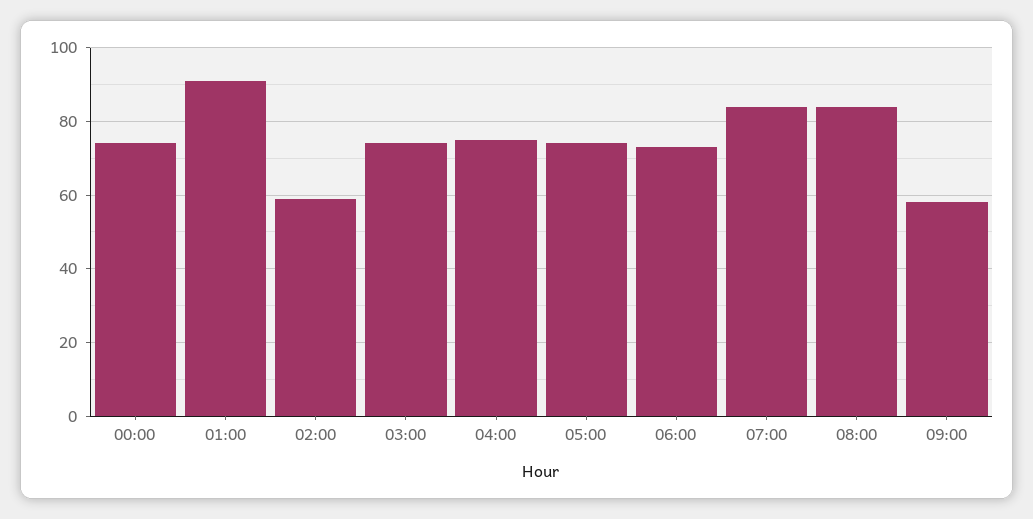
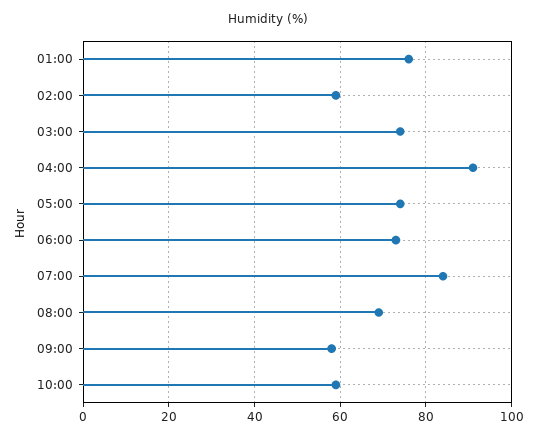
00:00: 75 -> none
01:00: 90 -> 75
04:00: 75 -> 90
08:00: 85 -> 70
10:00: none -> 60

